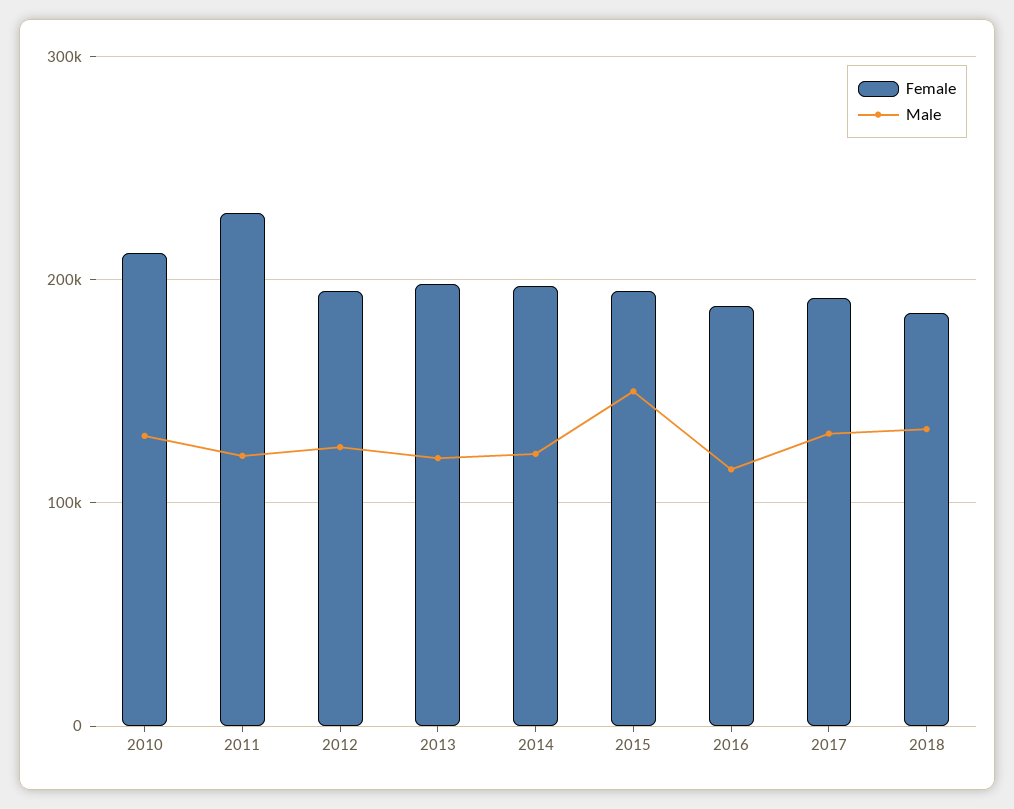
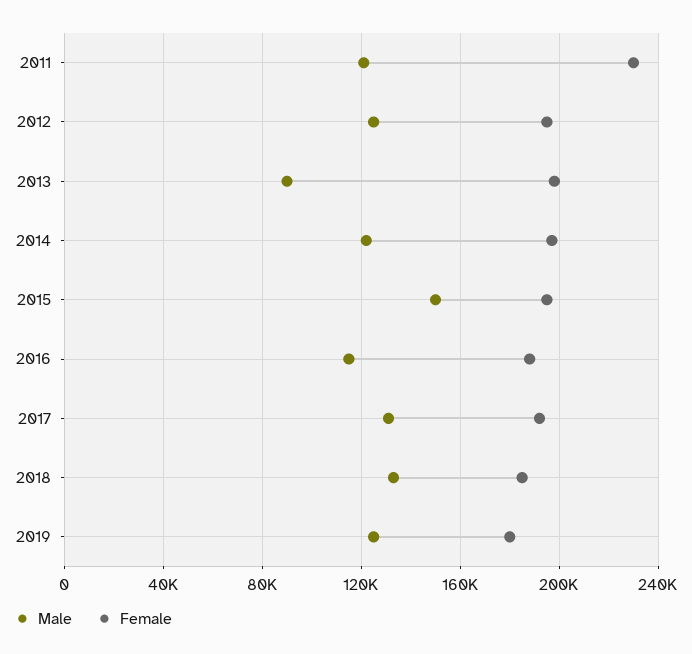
Female, 2010: 210000 -> none
Male, 2010: 130000 -> none
Male, 2013: 120000 -> 90000
Male, 2019: none -> 125000
Female, 2019: none -> 180000

